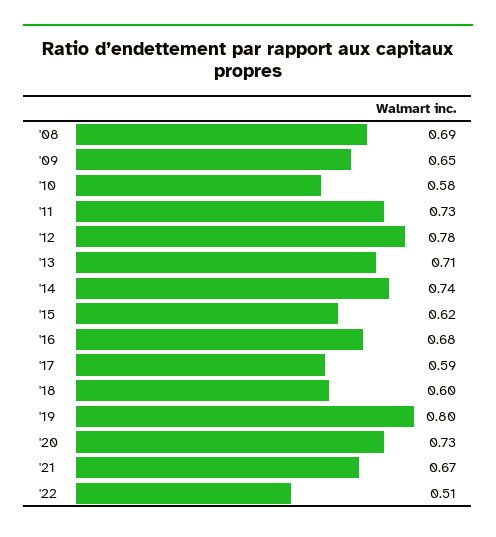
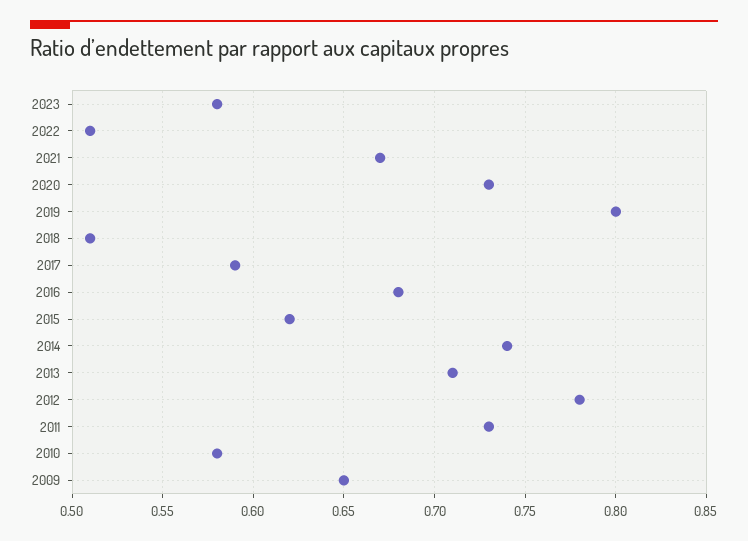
'08: 0.69 -> none
'18: 0.6 -> 0.51
2023: none -> 0.58

